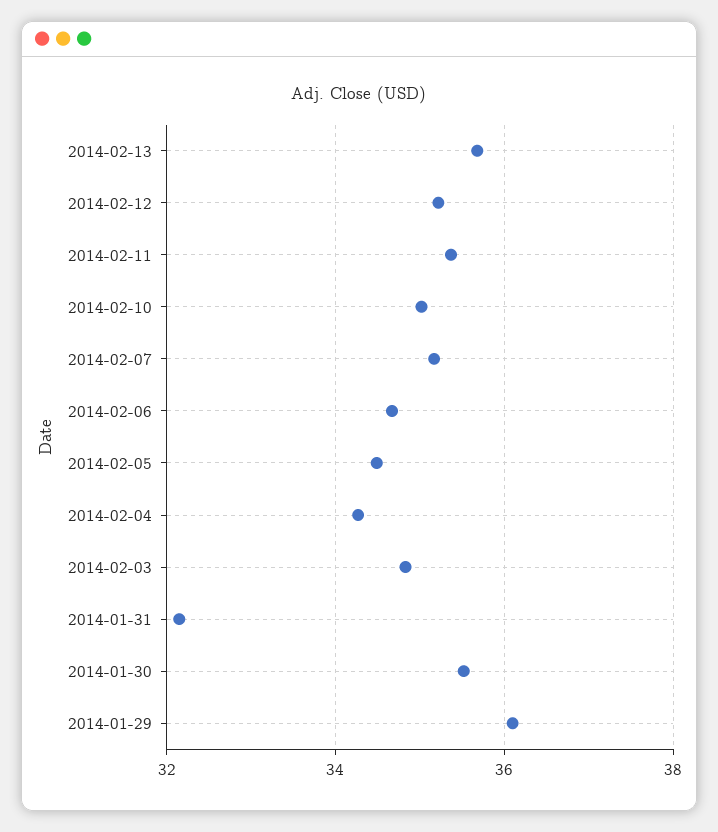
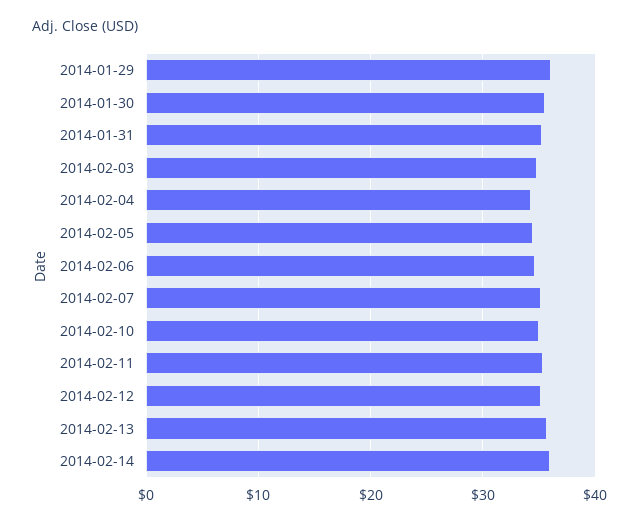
2014-01-31: 32.2 -> 35
2014-02-14: none -> 36

